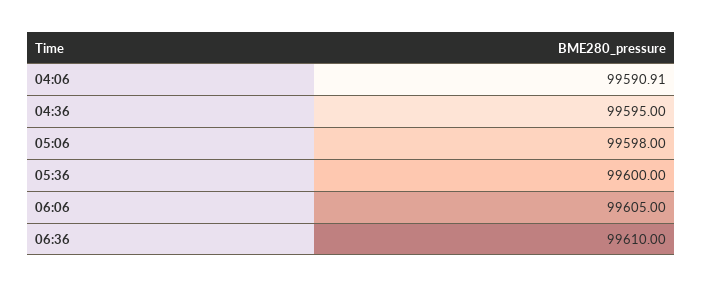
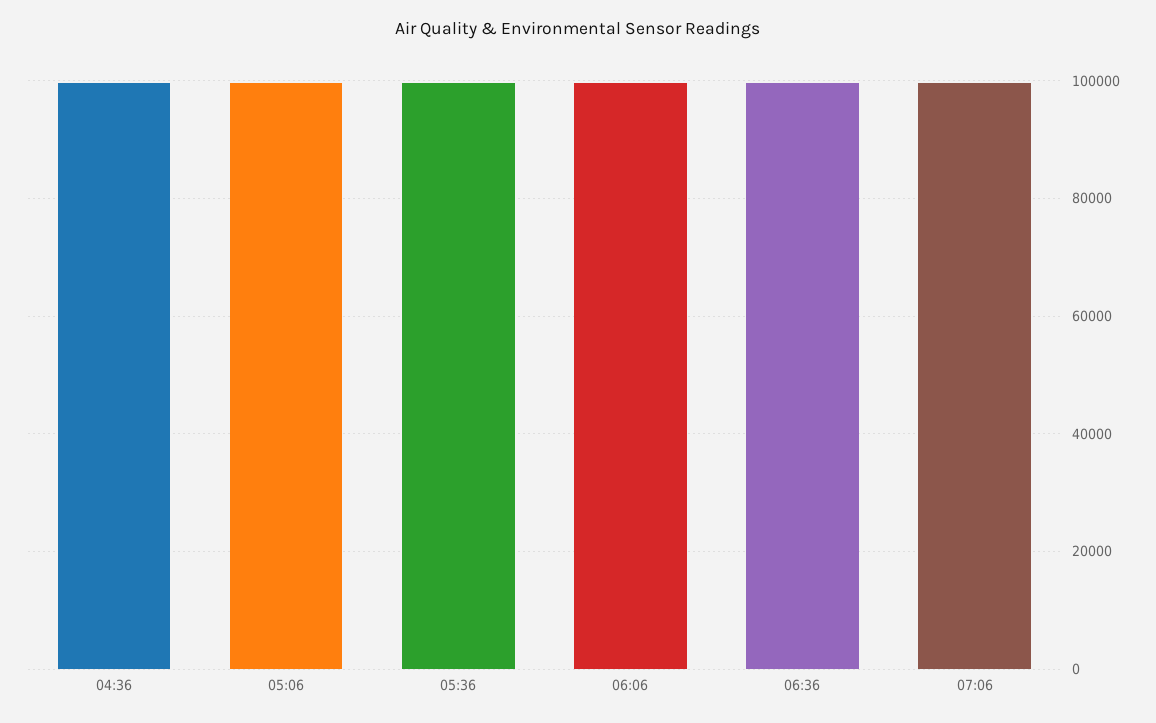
04:06: 99590.91 -> none
07:06: none -> 100000

